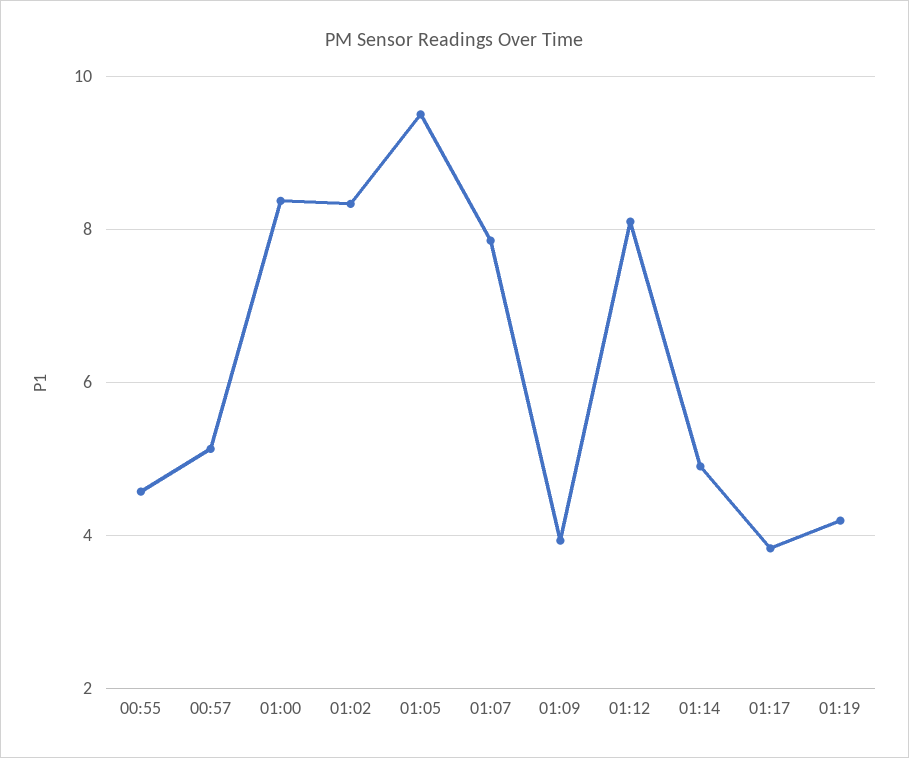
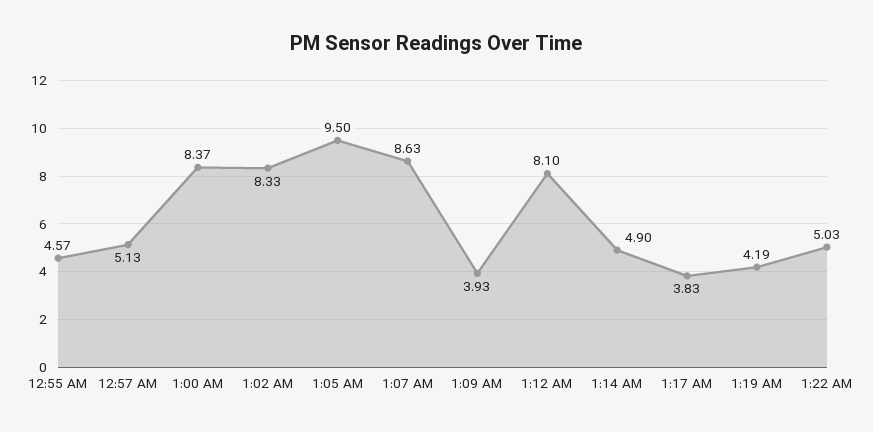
01:07: 7.8 -> 8.63
1:22 AM: none -> 5.03

